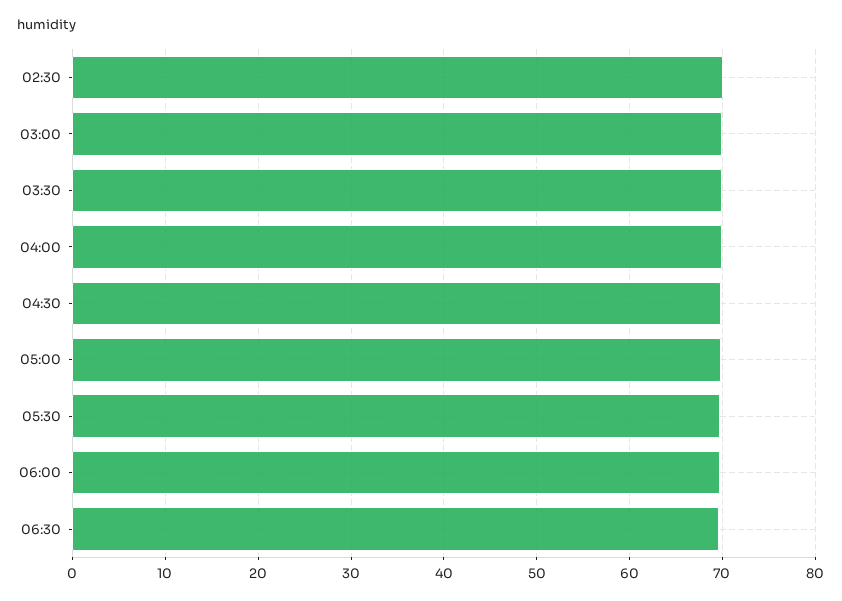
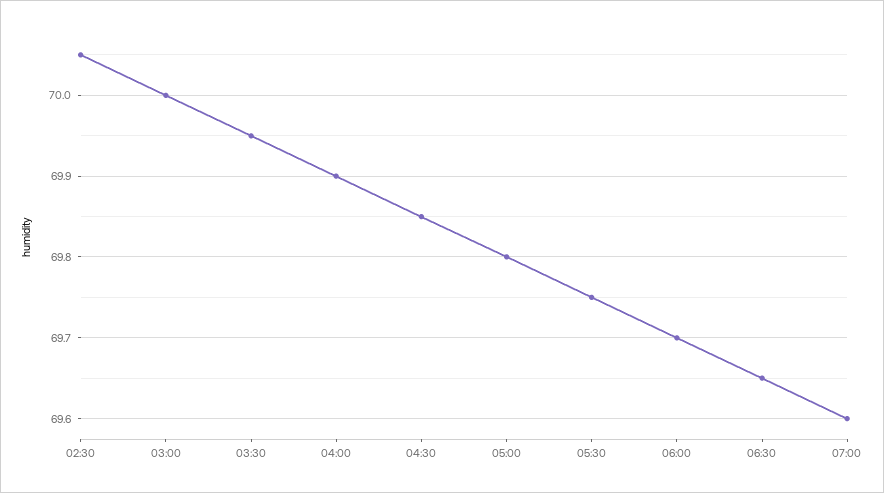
07:00: none -> 69.6

